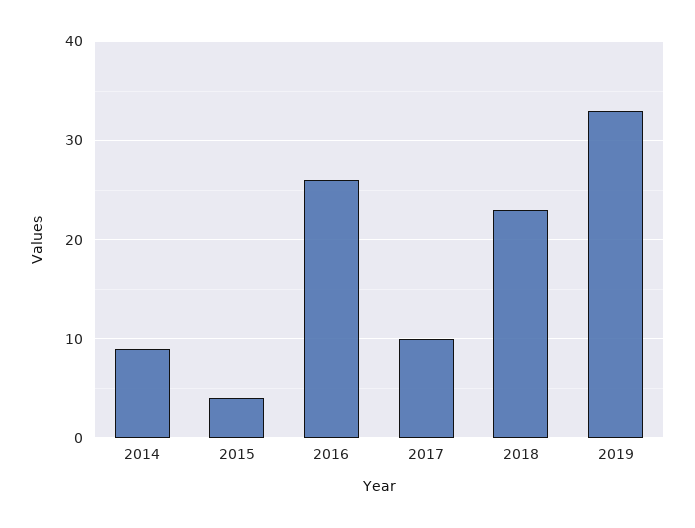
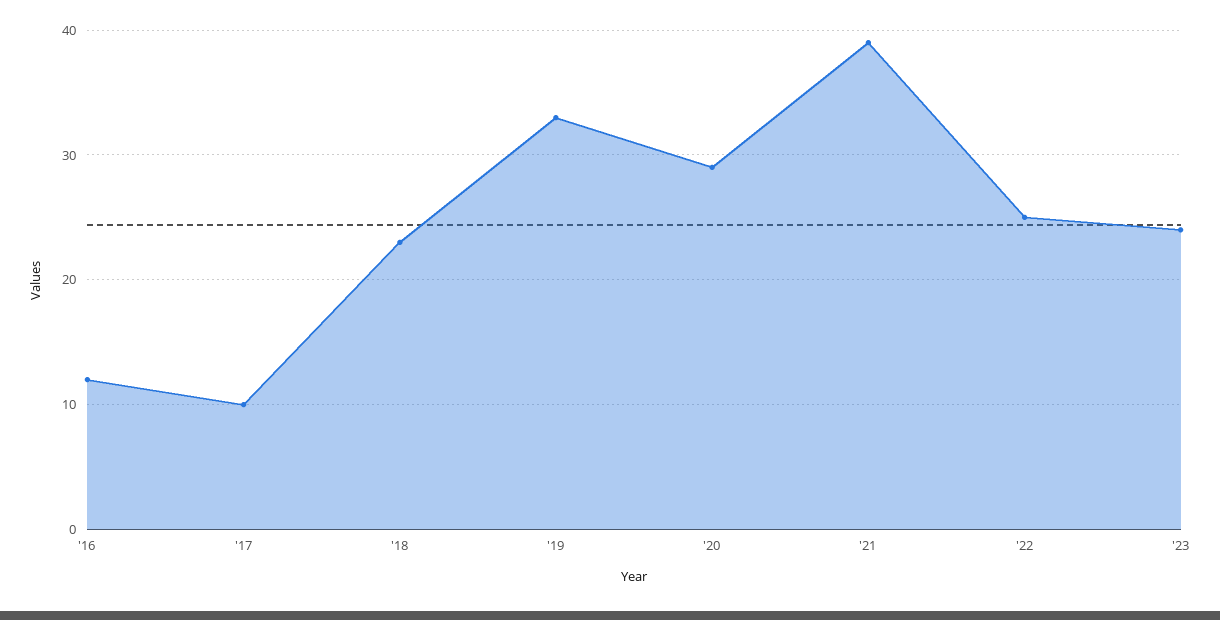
2014: 9 -> none
2015: 4 -> none
2016: 26 -> 12
'20: none -> 29
'21: none -> 39
'22: none -> 25
'23: none -> 24

